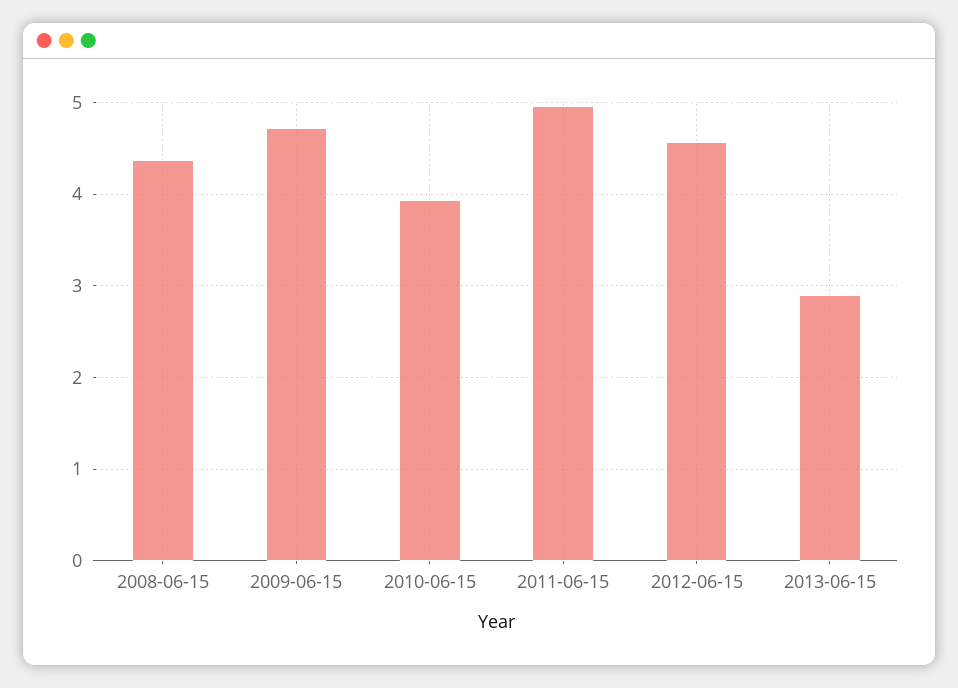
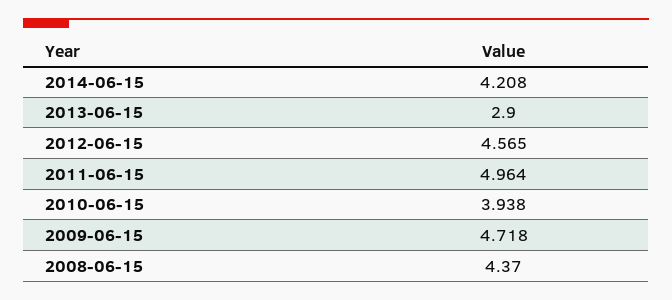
2014-06-15: none -> 4.208

